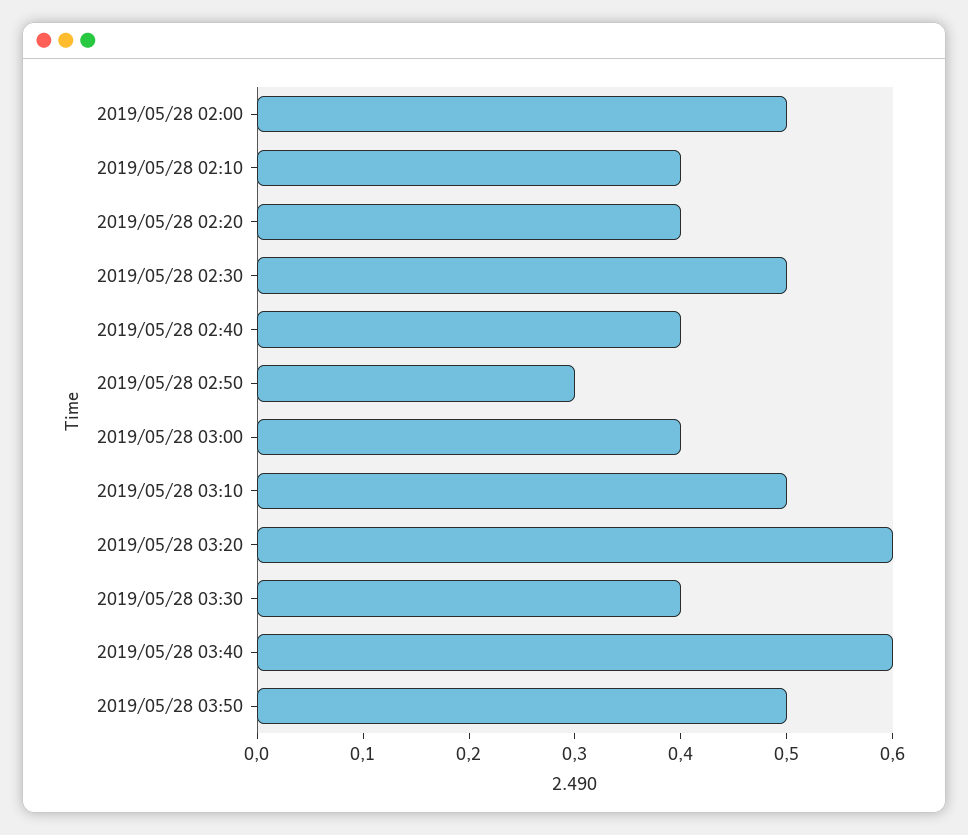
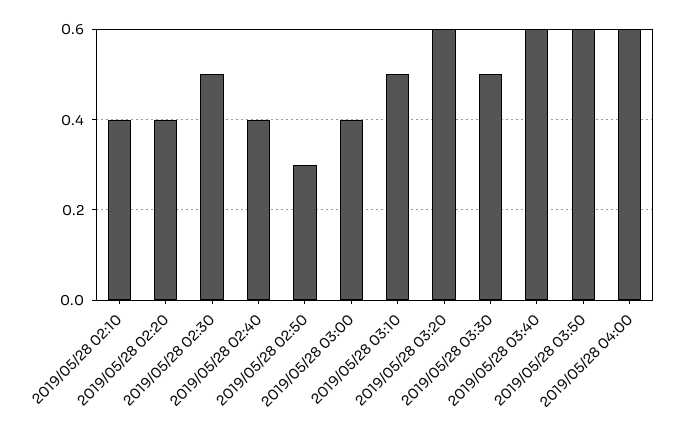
2019/05/28 02:00: 0.5 -> none
2019/05/28 03:30: 0.4 -> 0.5
2019/05/28 03:50: 0.5 -> 0.6
2019/05/28 04:00: none -> 0.6

